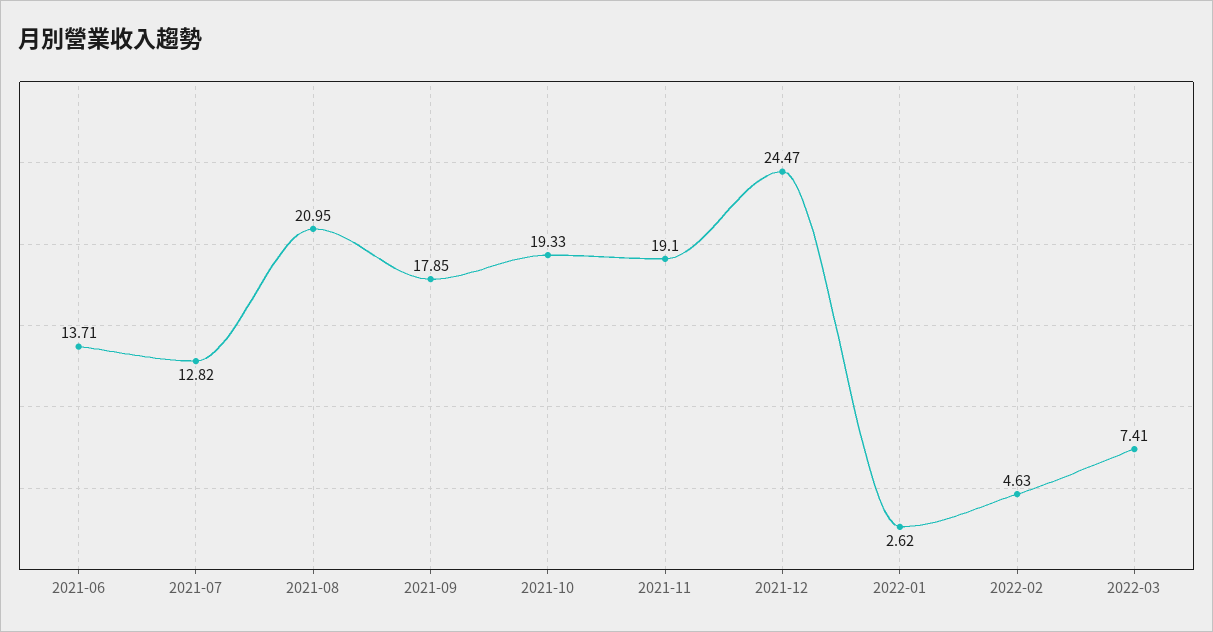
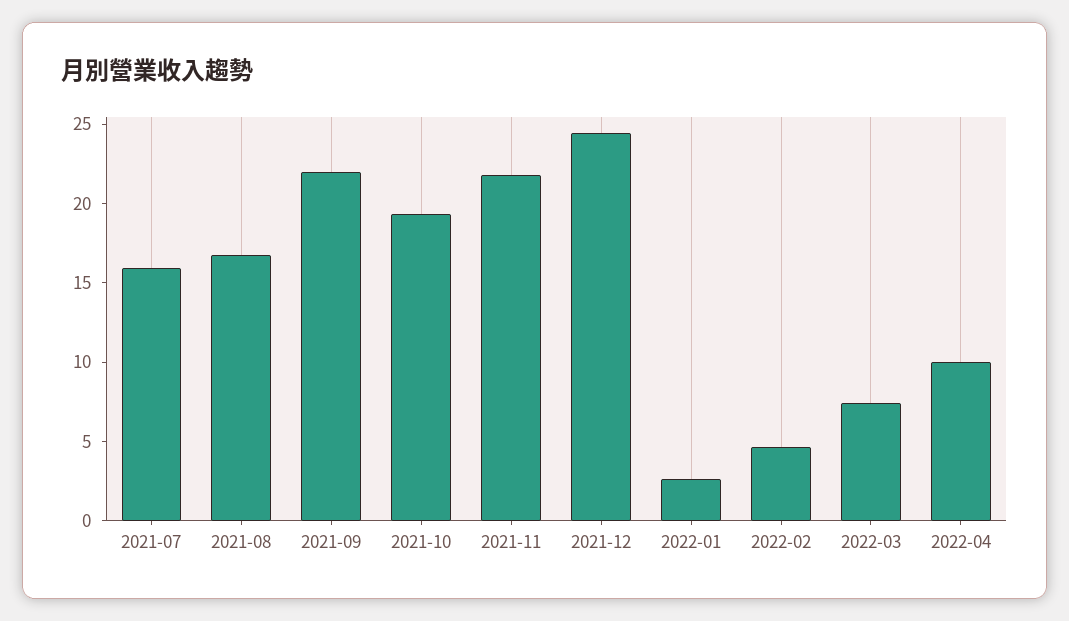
2021-06: 13.71 -> none
2021-07: 12.82 -> 16
2021-08: 20.95 -> 17
2021-09: 17.85 -> 22
2021-11: 19.1 -> 22
2022-04: none -> 10

